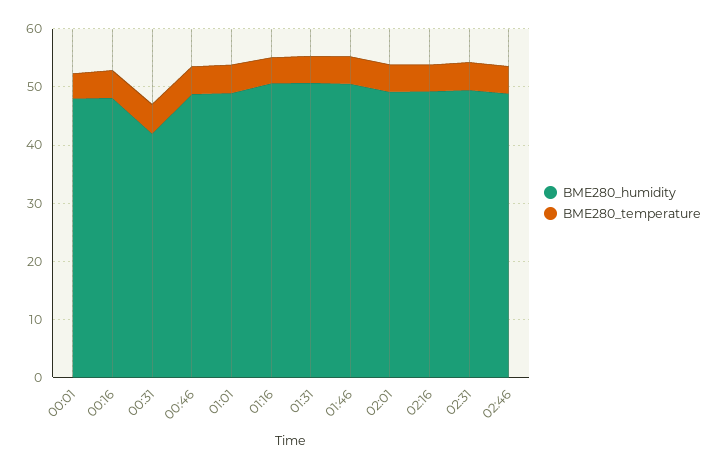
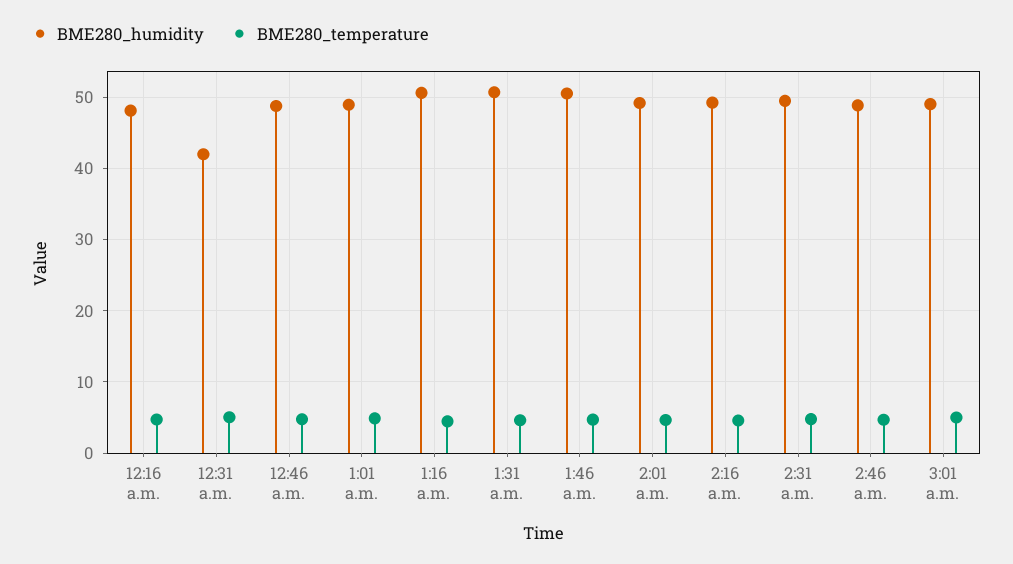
BME280_humidity, 00:01: 48 -> none
BME280_temperature, 00:01: 4 -> none
BME280_humidity, 3:01 a.m.: none -> 49
BME280_temperature, 3:01 a.m.: none -> 5

